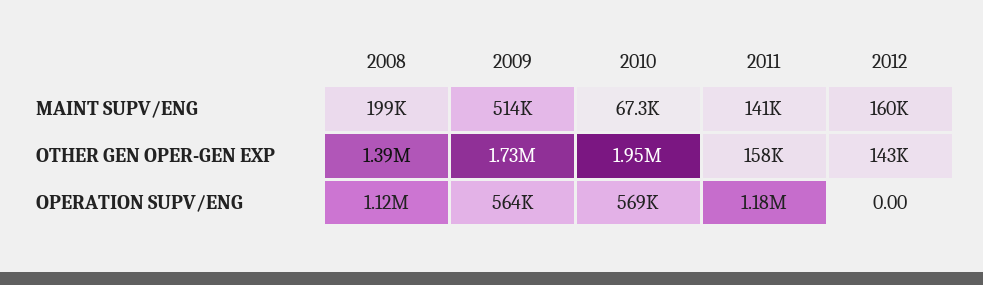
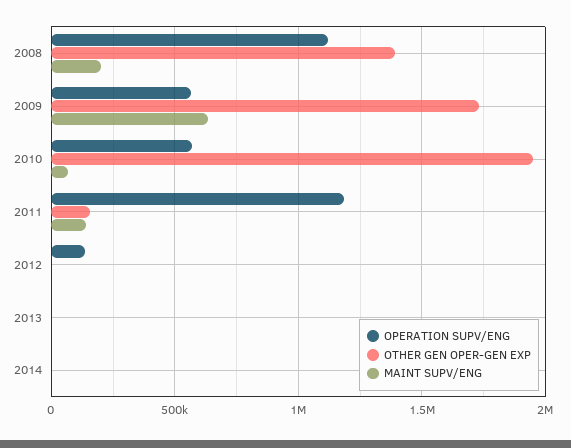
MAINT SUPV/ENG, 2009: 514000 -> 650000
MAINT SUPV/ENG, 2012: 160000 -> 0
OTHER GEN OPER-GEN EXP, 2012: 143000 -> 0
OPERATION SUPV/ENG, 2012: 0 -> 150000
OPERATION SUPV/ENG, 2013: none -> 0
OTHER GEN OPER-GEN EXP, 2013: none -> 0
MAINT SUPV/ENG, 2013: none -> 0
OPERATION SUPV/ENG, 2014: none -> 0
OTHER GEN OPER-GEN EXP, 2014: none -> 0
MAINT SUPV/ENG, 2014: none -> 0

